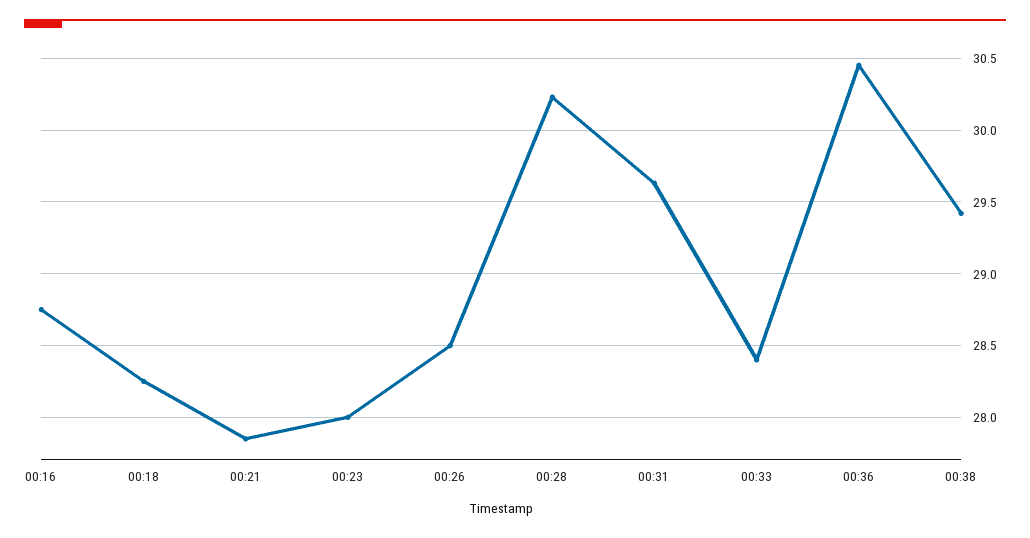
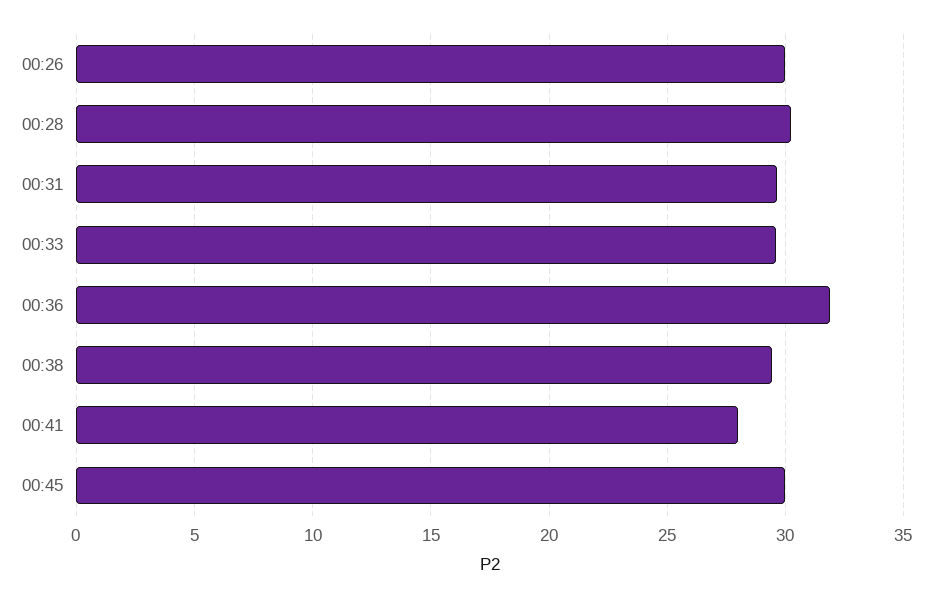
00:16: 28.75 -> none
00:18: 28.25 -> none
00:21: 27.85 -> none
00:23: 28 -> none
00:26: 28.5 -> 30
00:33: 28.4 -> 29.5
00:36: 30.45 -> 32
00:41: none -> 28
00:45: none -> 30

